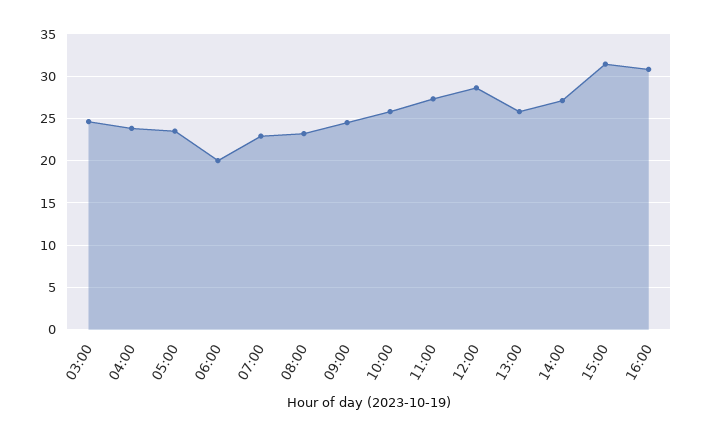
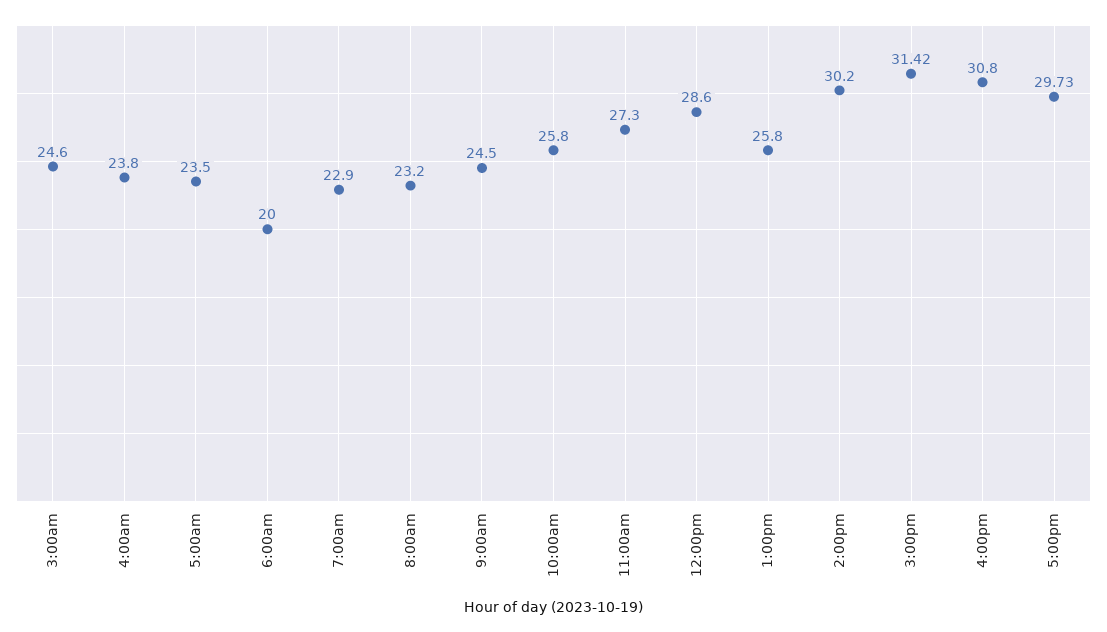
14:00: 27 -> 30.2
5:00pm: none -> 29.73

